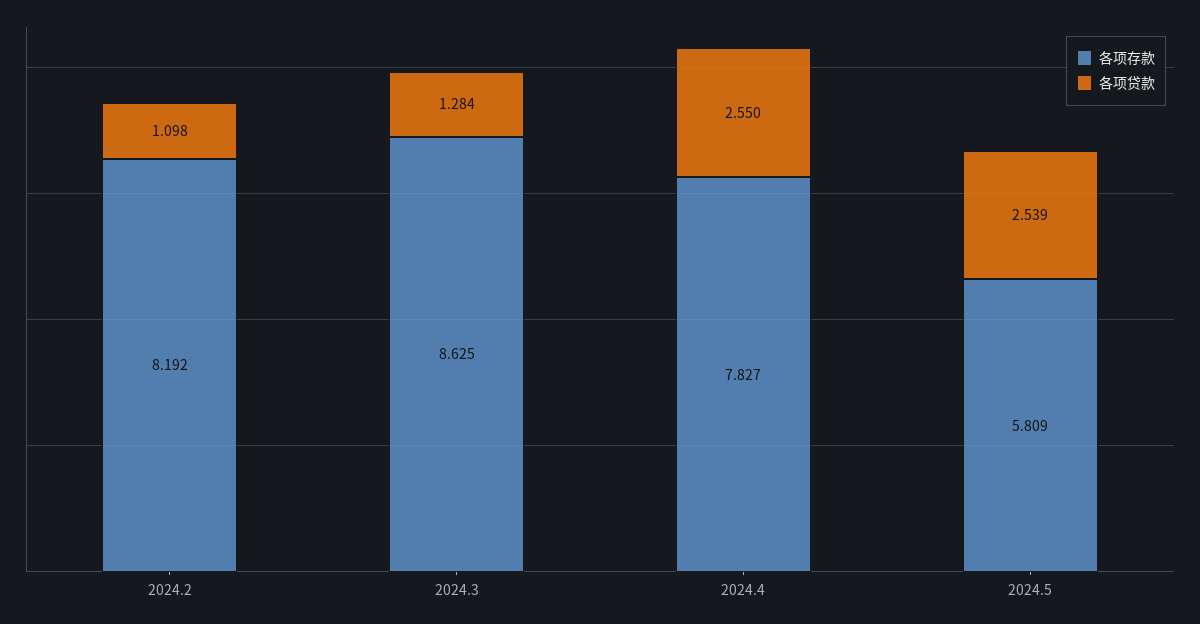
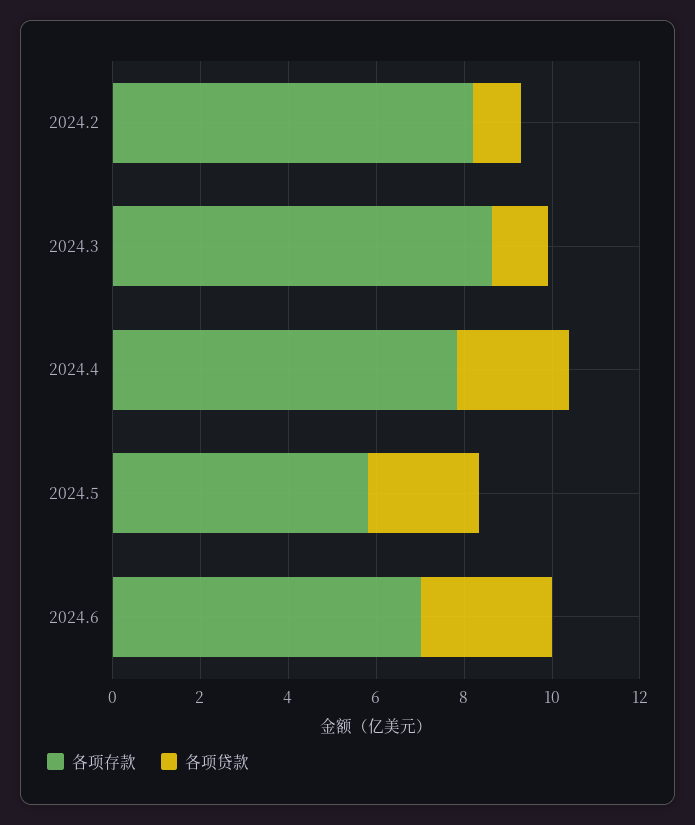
各项存款, 2024.6: none -> 7
各项贷款, 2024.6: none -> 3

